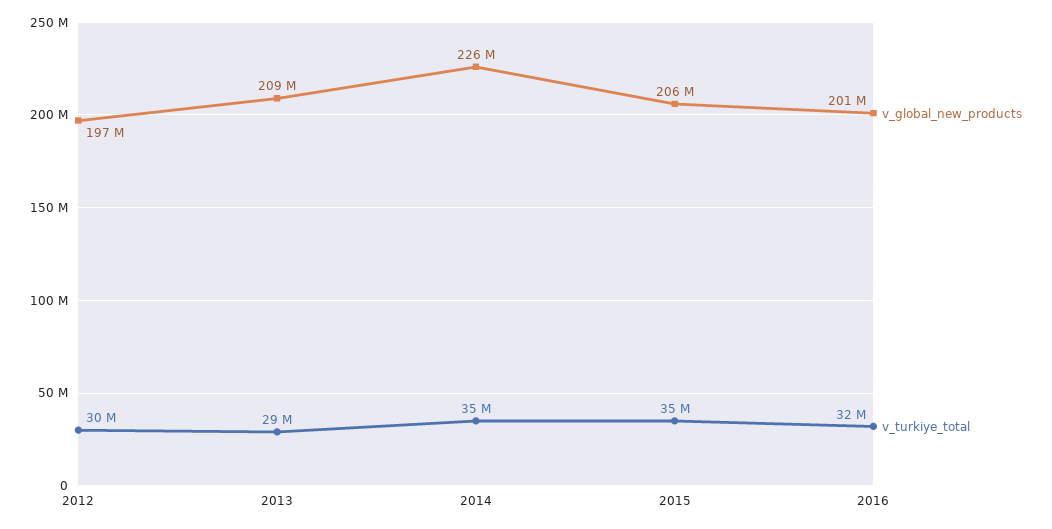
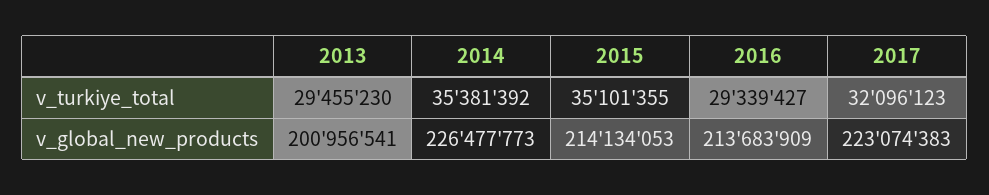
v_global_new_products, 2012: 197000000 -> none
v_turkiye_total, 2012: 30000000 -> none
v_global_new_products, 2013: 209000000 -> 200956541
v_global_new_products, 2015: 206000000 -> 214134053
v_global_new_products, 2016: 201000000 -> 213683909
v_turkiye_total, 2016: 32000000 -> 29339427
v_turkiye_total, 2017: none -> 32096123
v_global_new_products, 2017: none -> 223074383

